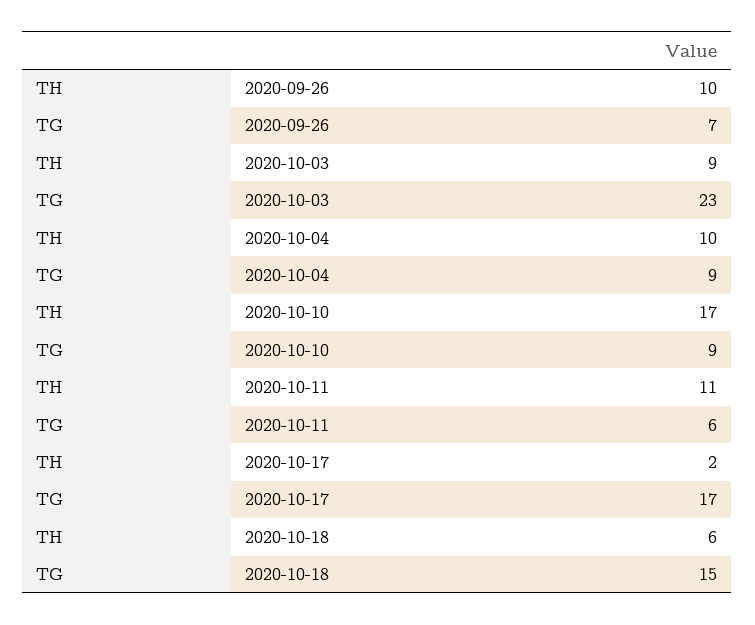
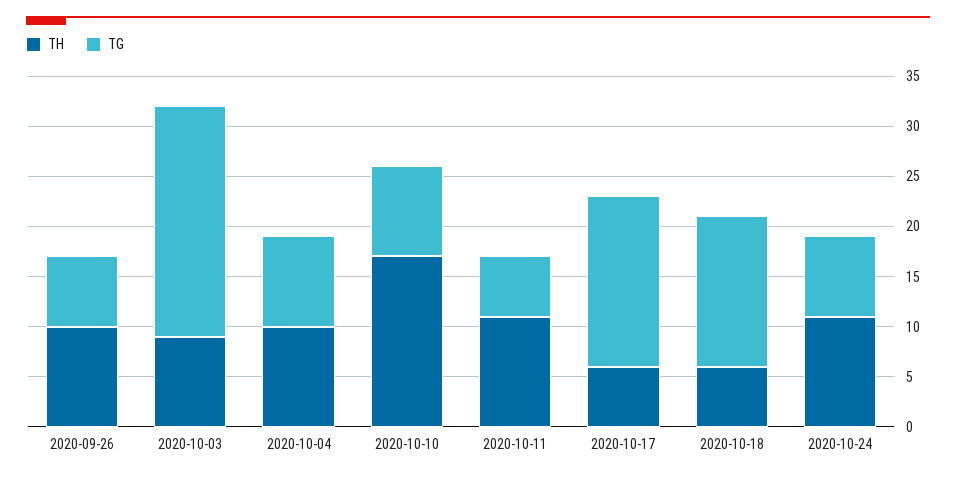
TH, 2020-10-17: 2 -> 6
TH, 2020-10-24: none -> 11
TG, 2020-10-24: none -> 8

